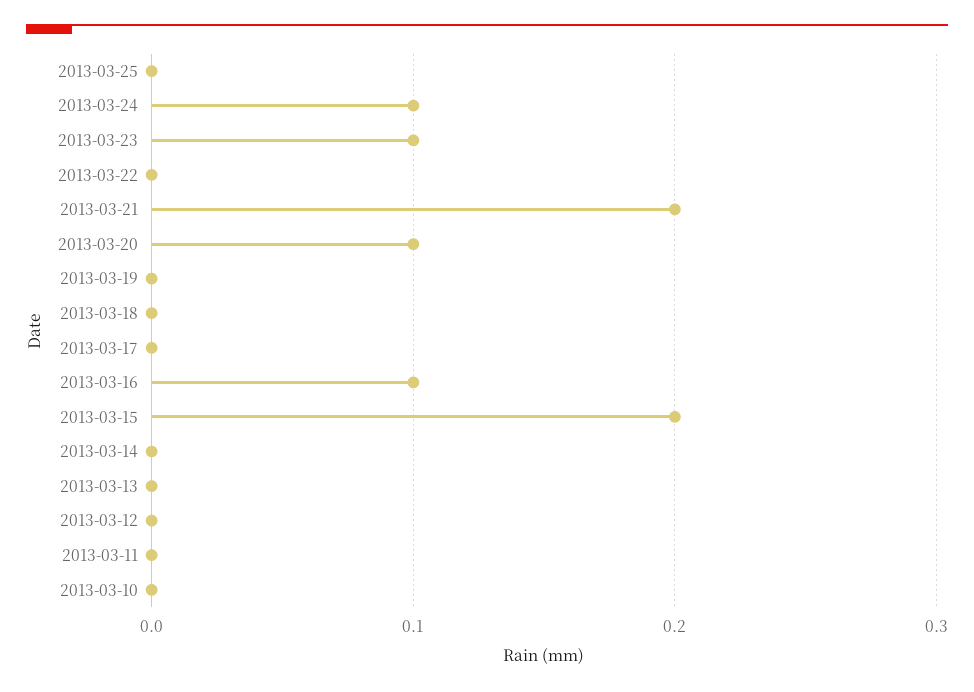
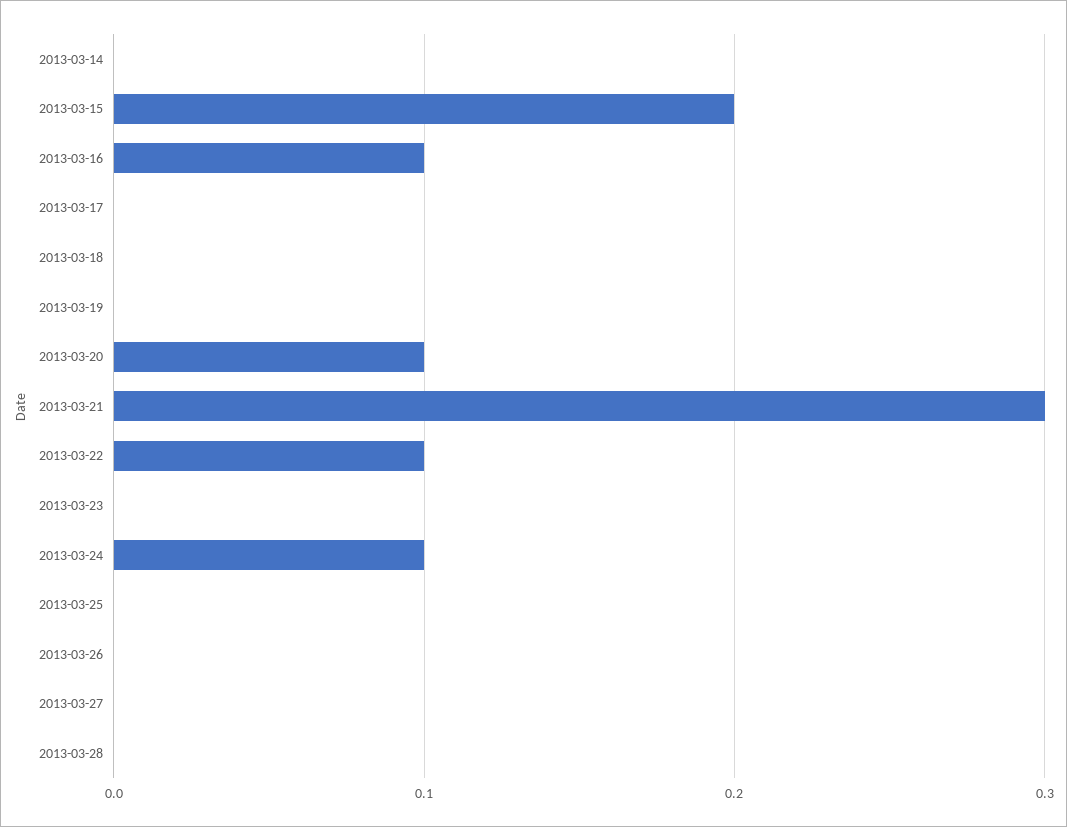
2013-03-23: 0.1 -> 0
2013-03-22: 0 -> 0.1
2013-03-21: 0.2 -> 0.3
2013-03-13: 0 -> none
2013-03-12: 0 -> none
2013-03-11: 0 -> none
2013-03-10: 0 -> none
2013-03-26: none -> 0
2013-03-27: none -> 0
2013-03-28: none -> 0

